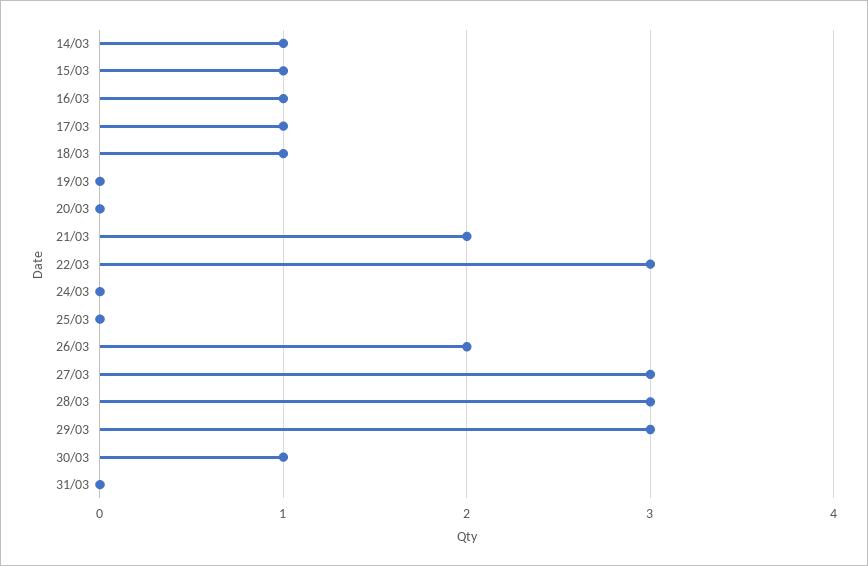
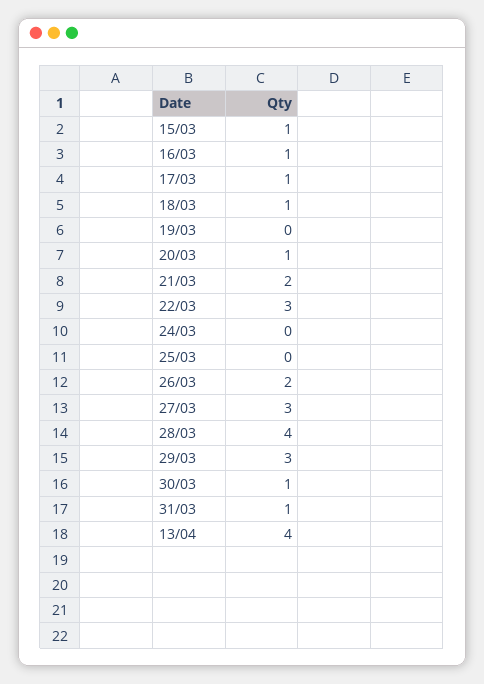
14/03: 1 -> none
20/03: 0 -> 1
28/03: 3 -> 4
31/03: 0 -> 1
13/04: none -> 4

